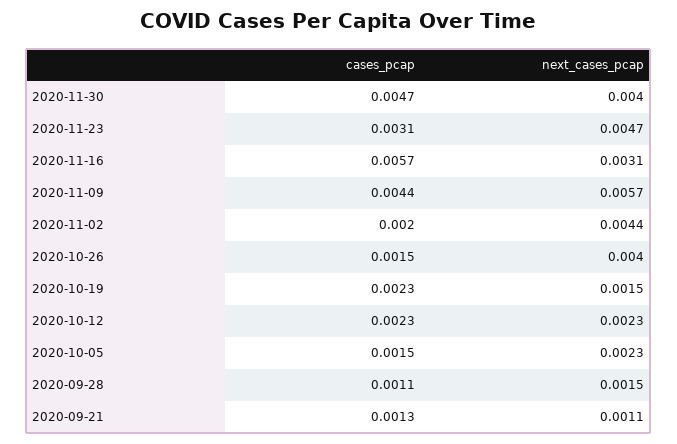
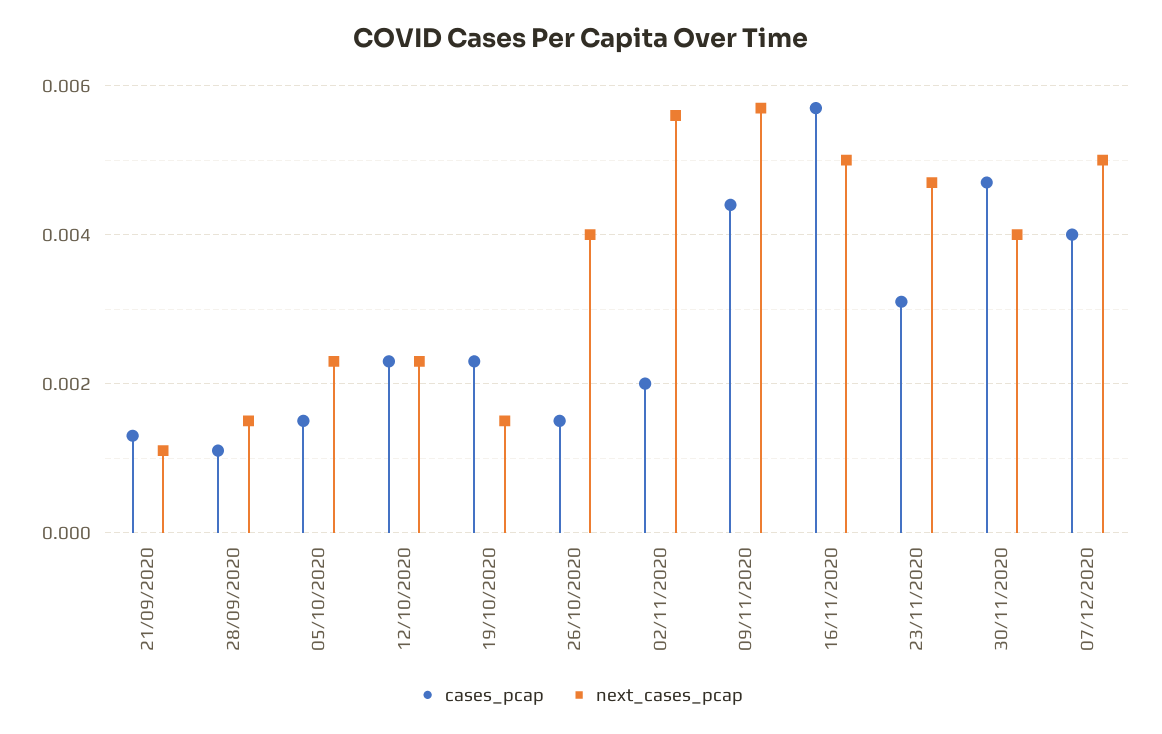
next_cases_pcap, 2020-11-16: 0.0031 -> 0.005
next_cases_pcap, 2020-11-02: 0.0044 -> 0.0055
cases_pcap, 07/12/2020: none -> 0.004
next_cases_pcap, 07/12/2020: none -> 0.005

